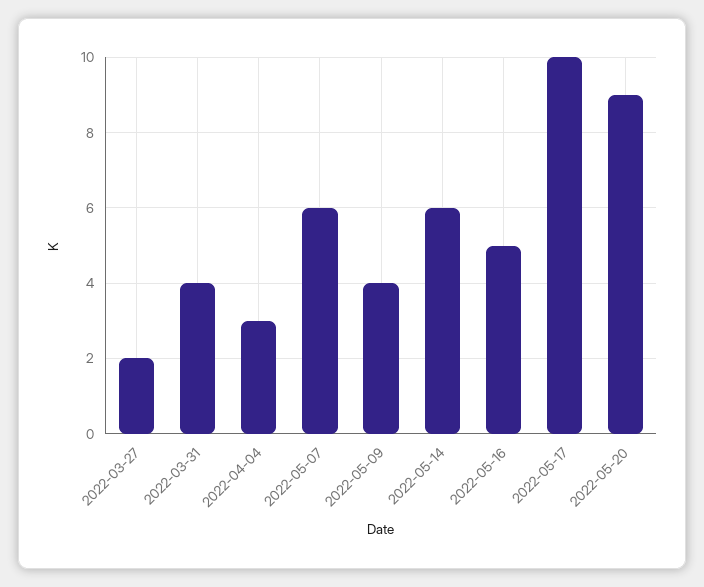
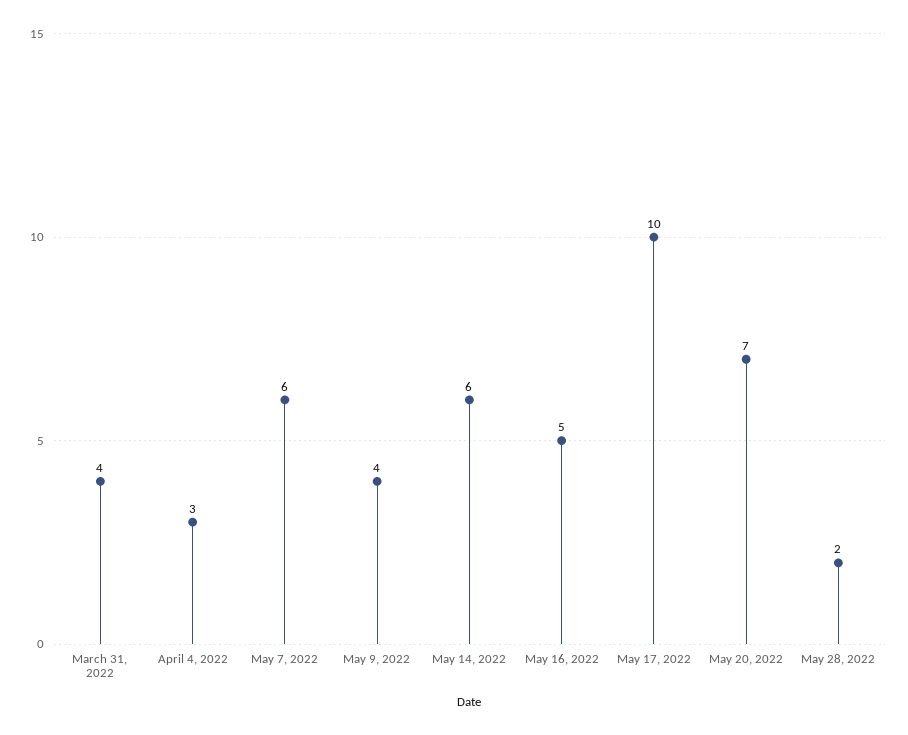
2022-03-27: 2 -> none
2022-05-20: 9 -> 7
May 28, 2022: none -> 2

